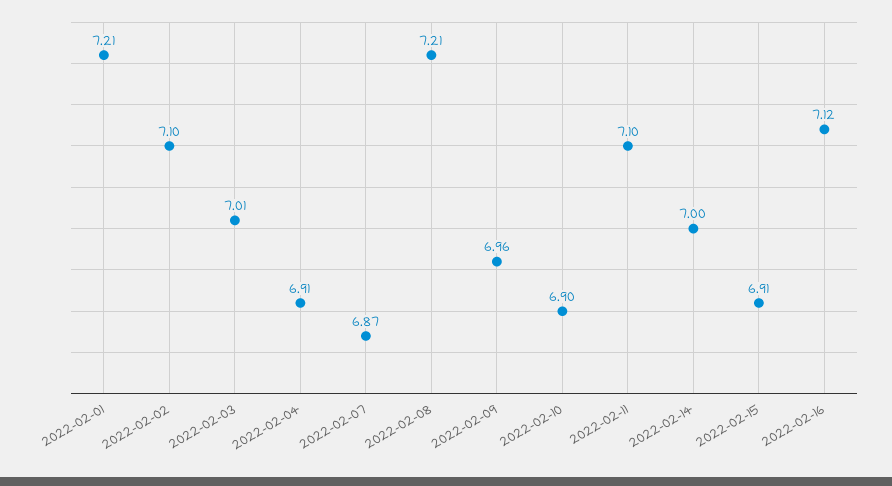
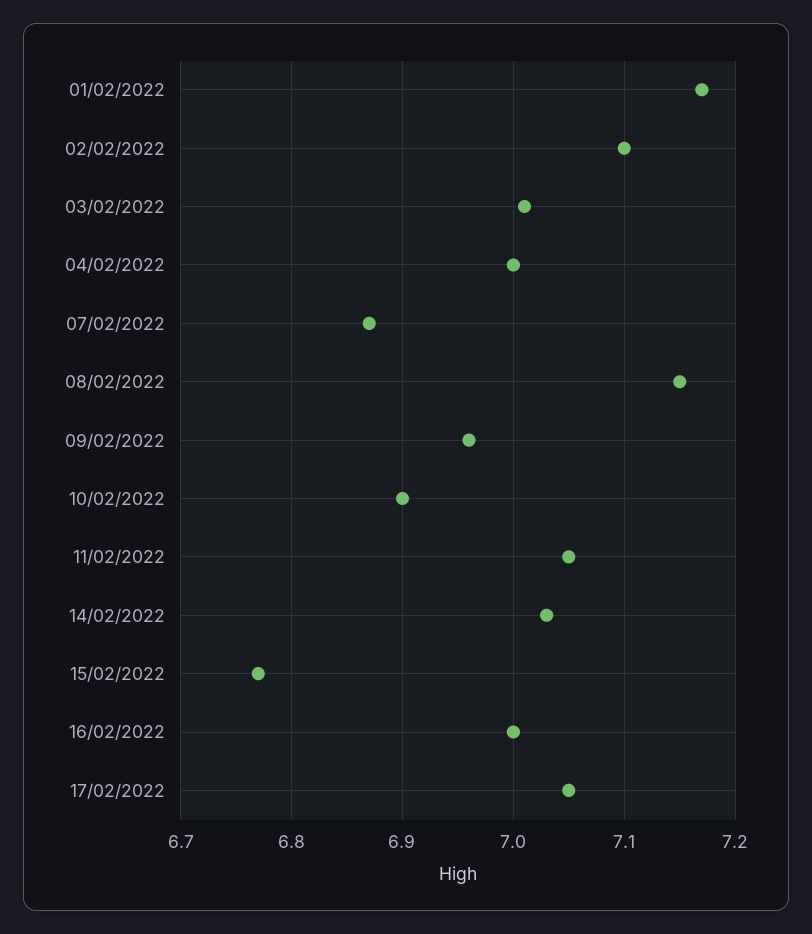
2022-02-01: 7.21 -> 7.17
2022-02-04: 6.91 -> 7
2022-02-08: 7.21 -> 7.15
2022-02-11: 7.1 -> 7.05
2022-02-14: 7 -> 7.03
2022-02-15: 6.91 -> 6.77
2022-02-16: 7.12 -> 7
17/02/2022: none -> 7.05

